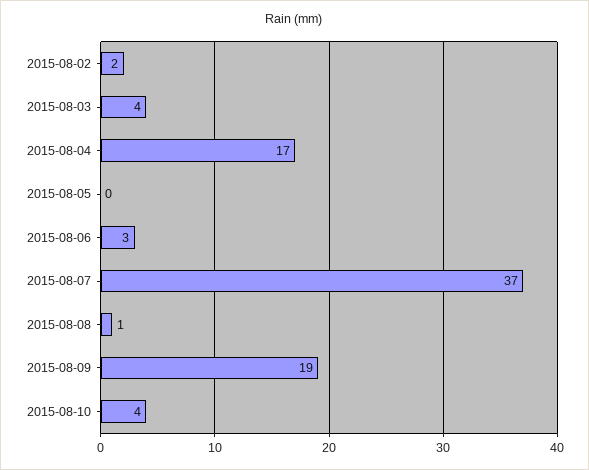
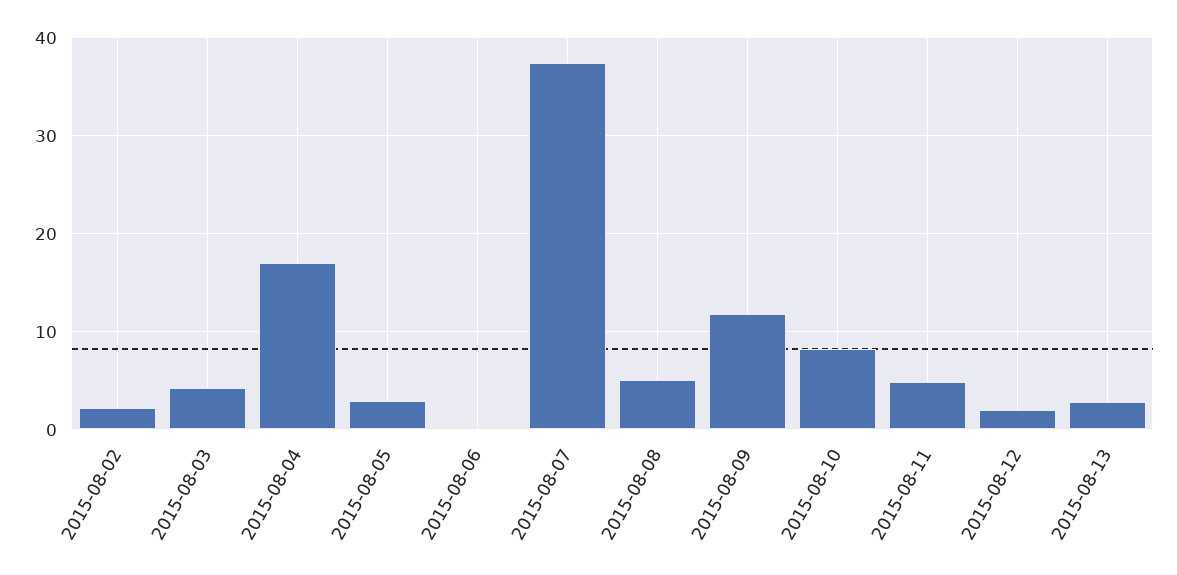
2015-08-05: 0 -> 3
2015-08-06: 3 -> 0
2015-08-08: 1 -> 5
2015-08-09: 19 -> 12
2015-08-10: 4 -> 8
2015-08-11: none -> 5
2015-08-12: none -> 2
2015-08-13: none -> 3

